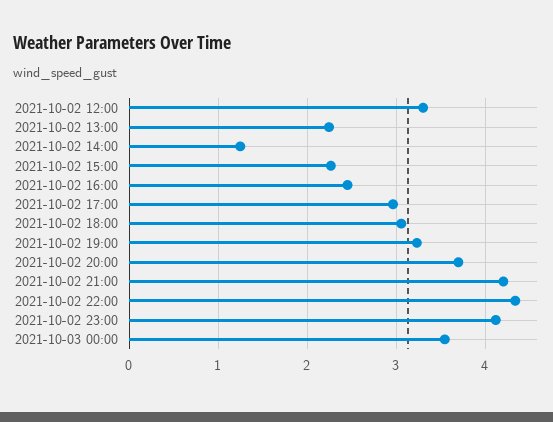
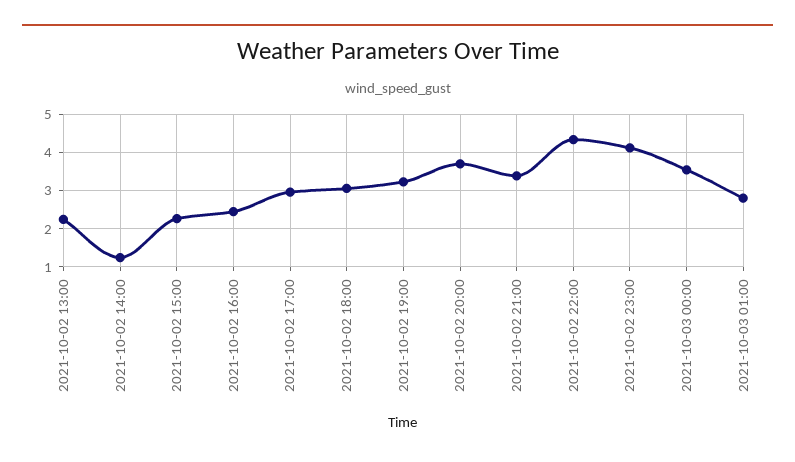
2021-10-02 12:00: 3.3 -> none
2021-10-02 21:00: 4.2 -> 3.4
2021-10-03 01:00: none -> 2.8

